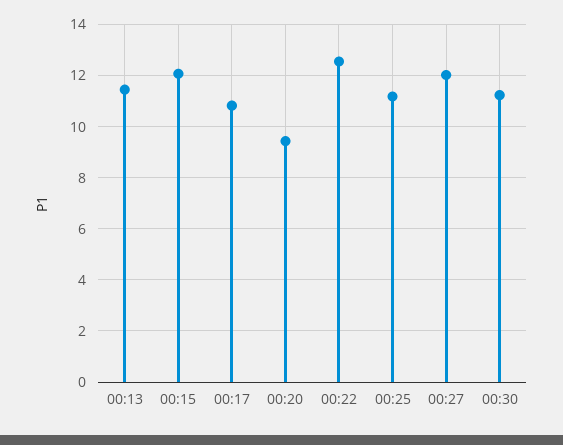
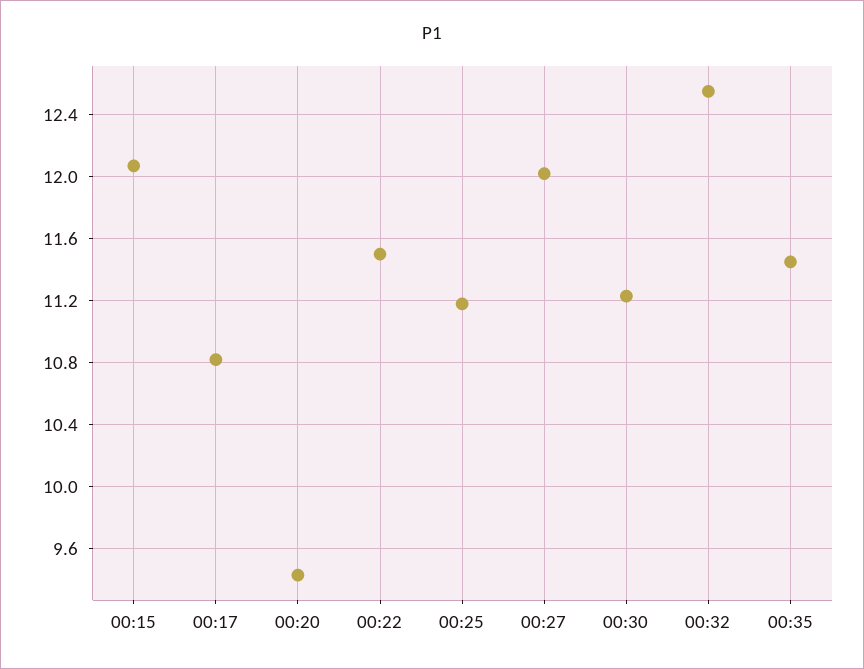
00:13: 11.5 -> none
00:22: 12.5 -> 11.5
00:32: none -> 12.55
00:35: none -> 11.45

